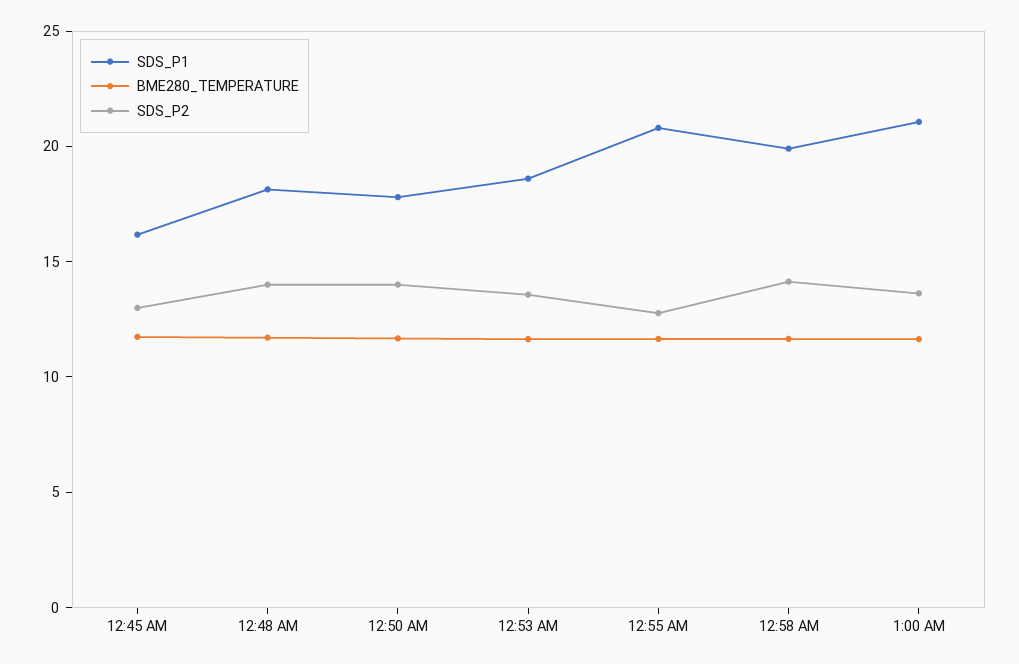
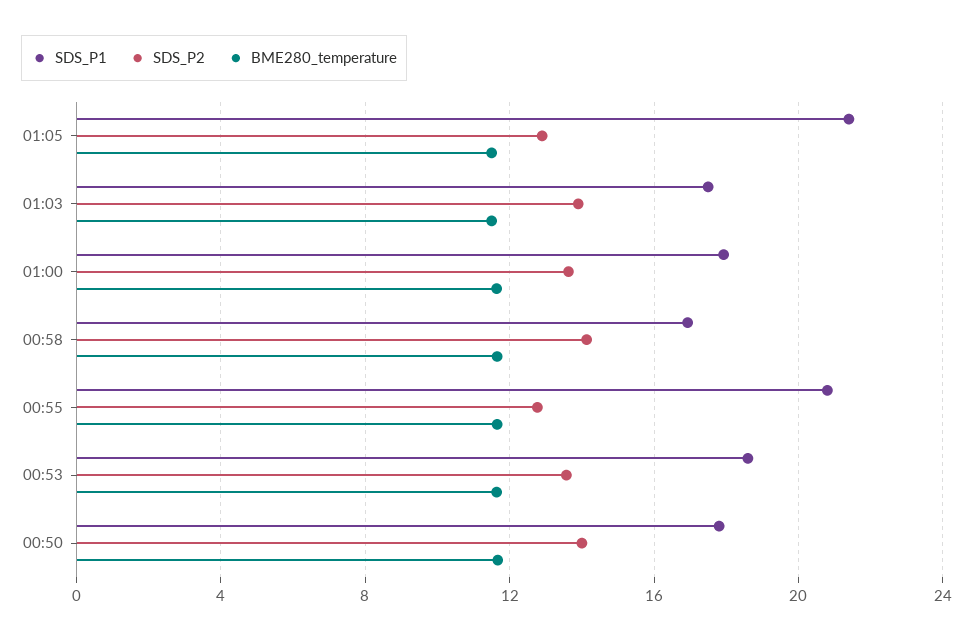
SDS_P1, 12:45 AM: 16 -> none
BME280_TEMPERATURE, 12:45 AM: 12 -> none
SDS_P2, 12:45 AM: 13 -> none
SDS_P1, 12:48 AM: 18 -> none
BME280_TEMPERATURE, 12:48 AM: 12 -> none
SDS_P2, 12:48 AM: 14 -> none
SDS_P1, 12:58 AM: 20 -> 17
SDS_P1, 1:00 AM: 21 -> 18
SDS_P1, 01:05: none -> 21.5
SDS_P2, 01:05: none -> 13
BME280_TEMPERATURE, 01:05: none -> 11.5
SDS_P1, 01:03: none -> 17.5
SDS_P2, 01:03: none -> 14
BME280_TEMPERATURE, 01:03: none -> 11.5

